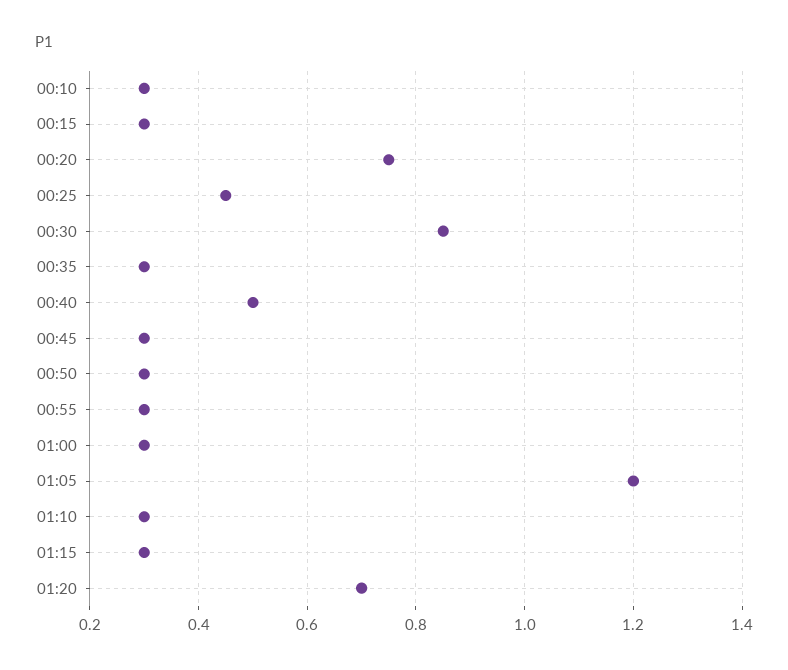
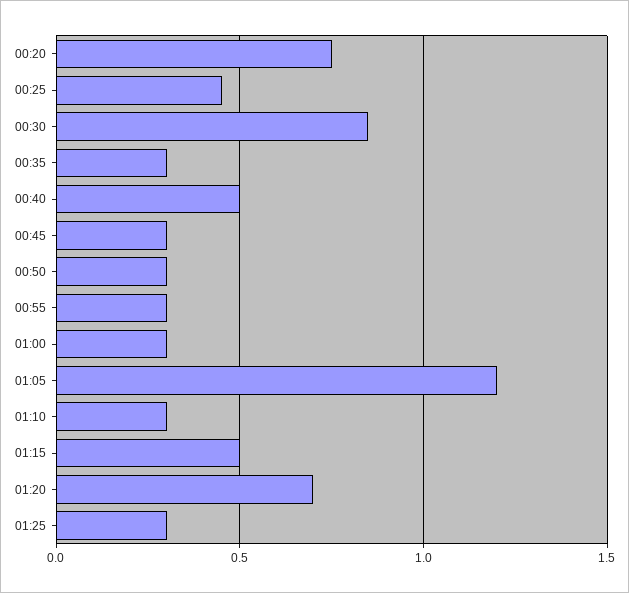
00:10: 0.3 -> none
00:15: 0.3 -> none
01:15: 0.3 -> 0.5
01:25: none -> 0.3

